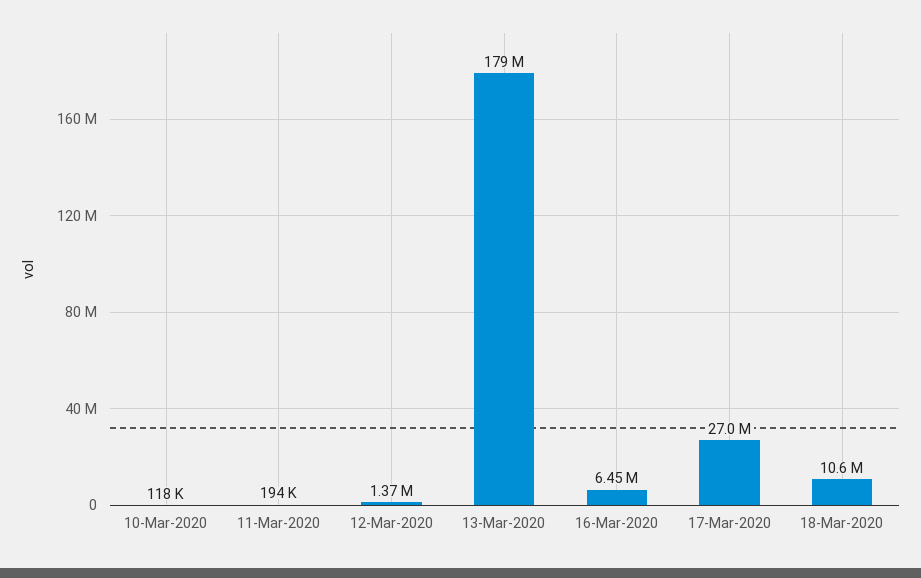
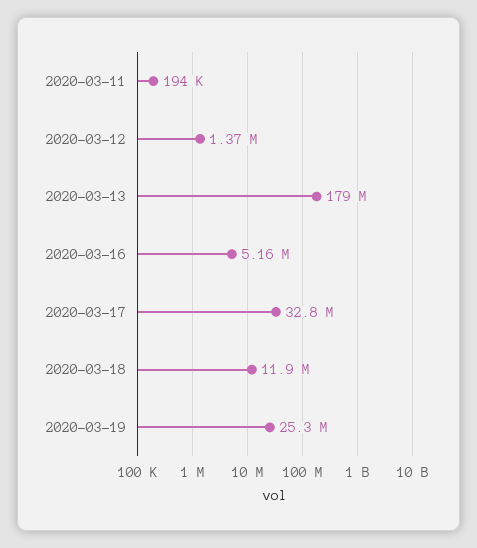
10-Mar-2020: 118000 -> none
16-Mar-2020: 6450000 -> 5160000
17-Mar-2020: 27000000 -> 32800000
18-Mar-2020: 10600000 -> 11900000
2020-03-19: none -> 25300000

